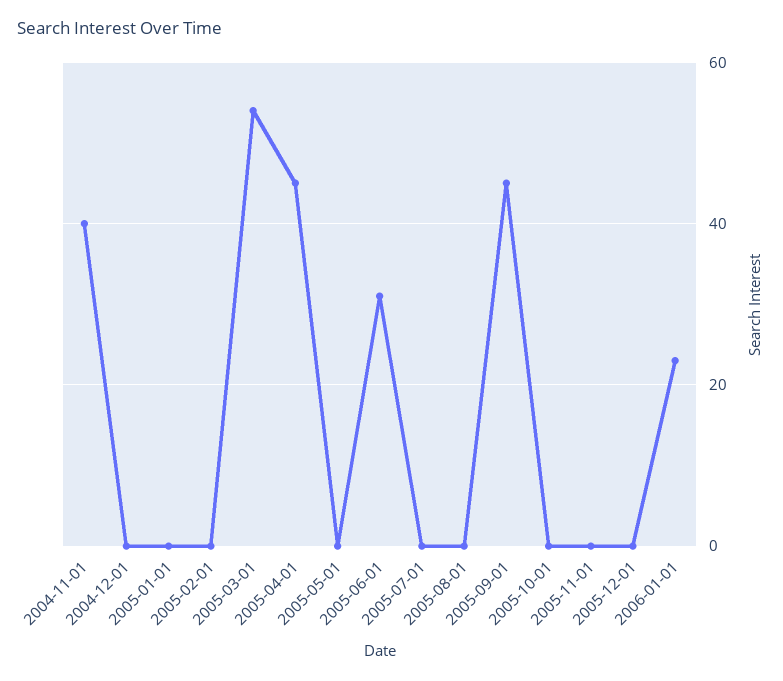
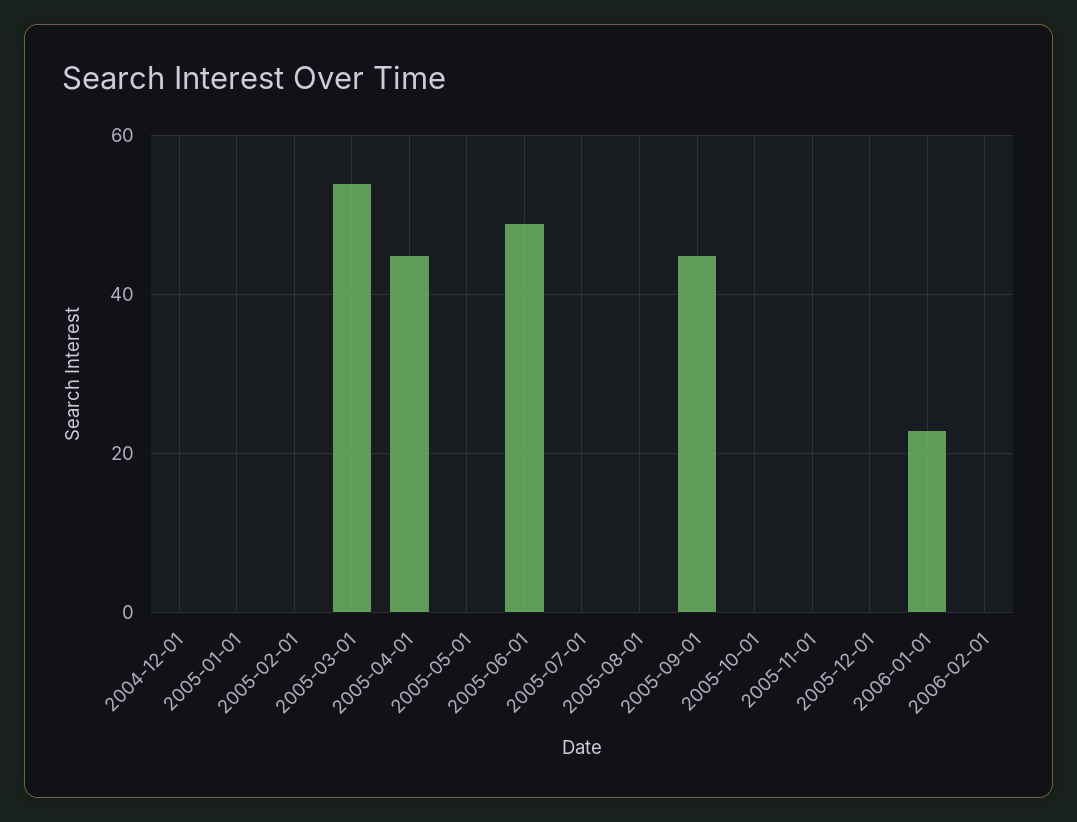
2004-11-01: 40 -> none
2005-06-01: 30 -> 50
2006-02-01: none -> 0

